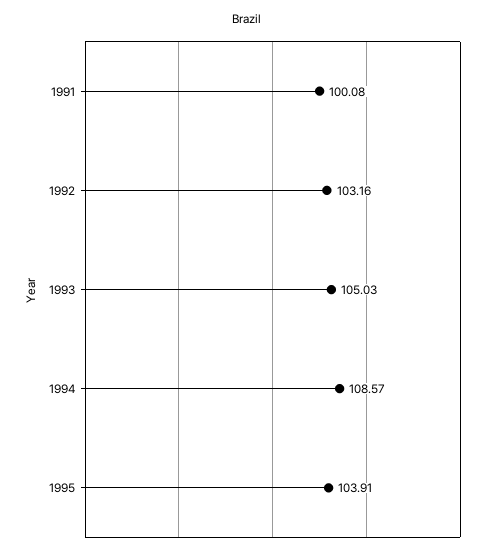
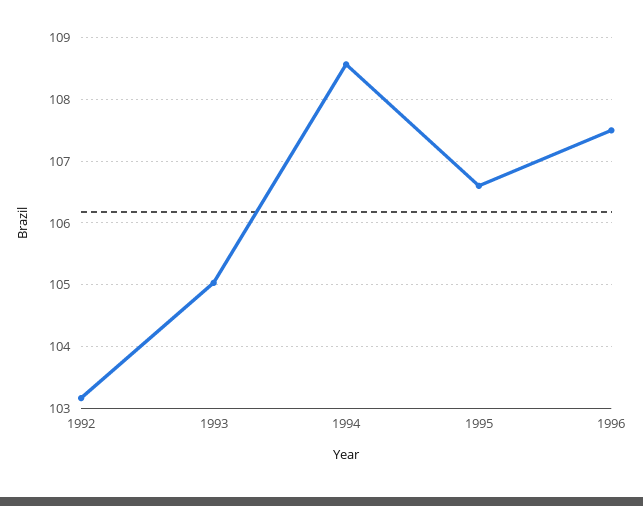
1991: 100.08 -> none
1995: 103.91 -> 106.6
1996: none -> 107.5

